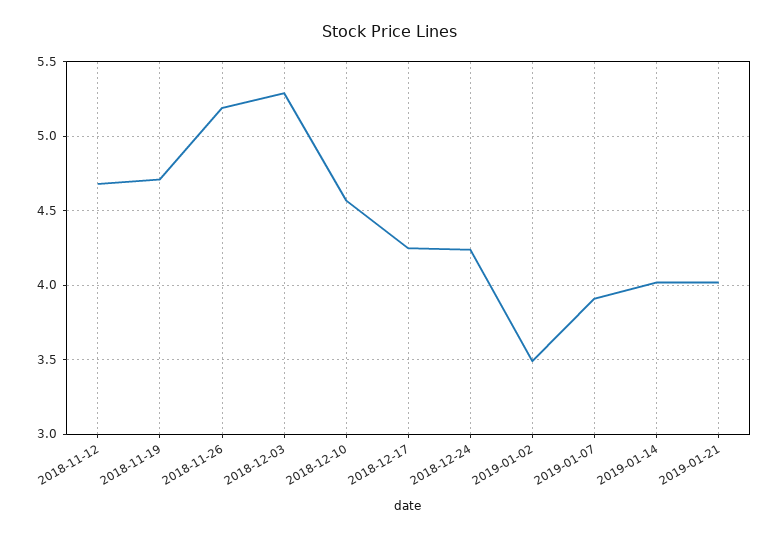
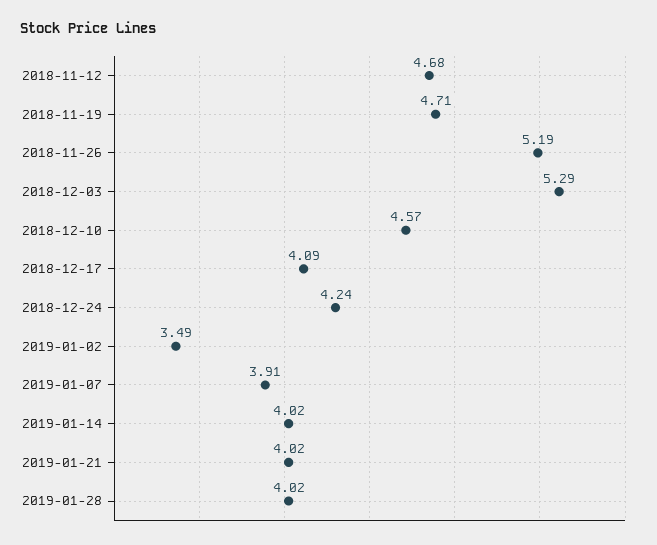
2018-12-17: 4.25 -> 4.09
2019-01-28: none -> 4.02

